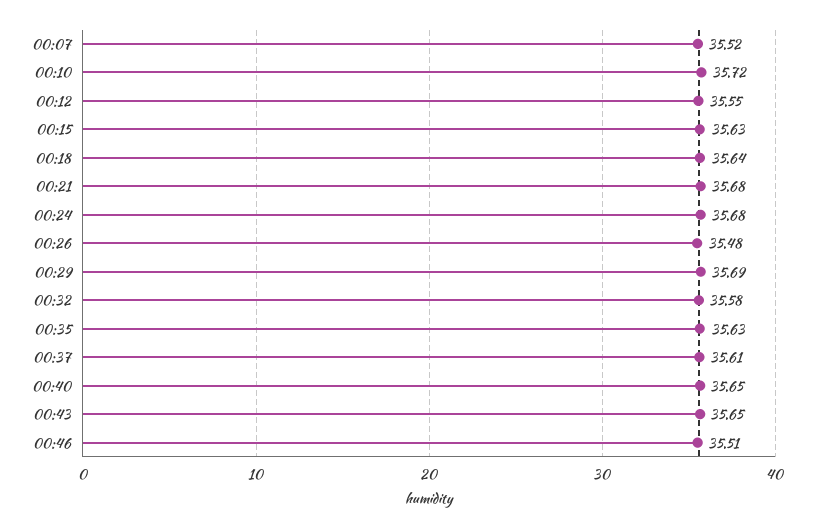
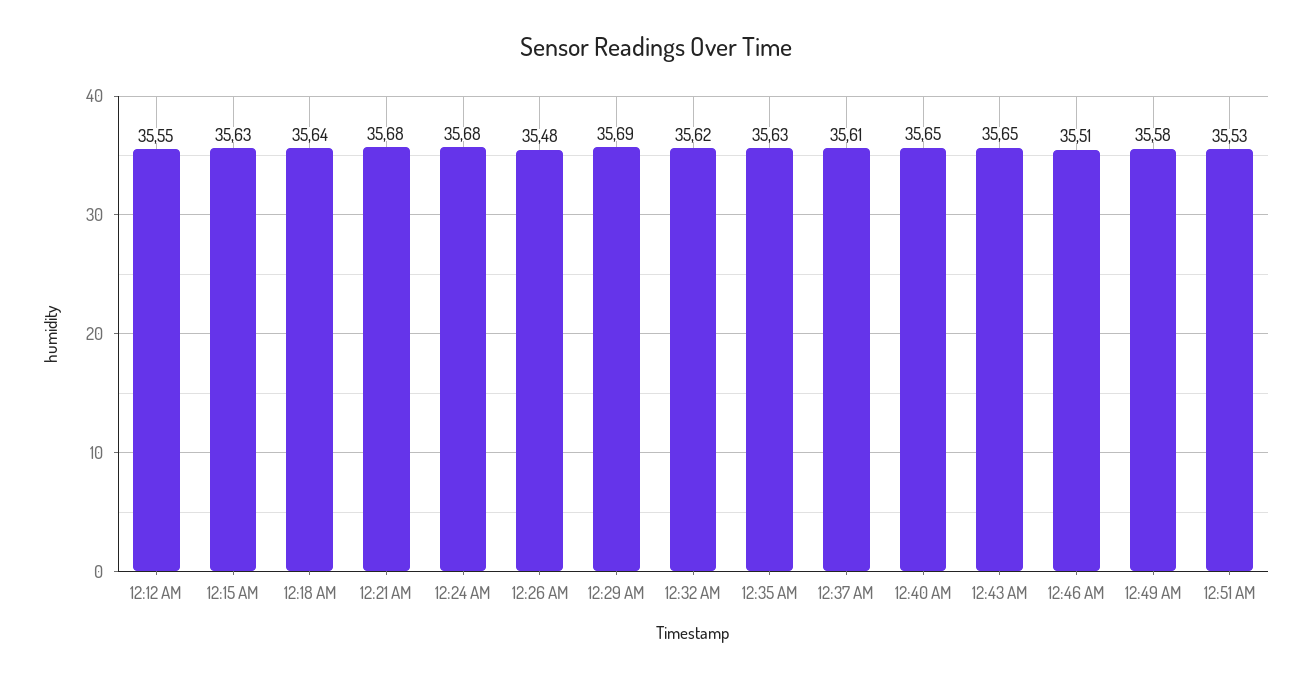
00:07: 35.52 -> none
00:10: 35.72 -> none
00:32: 35.58 -> 35.62
12:49 AM: none -> 35.58
12:51 AM: none -> 35.53

